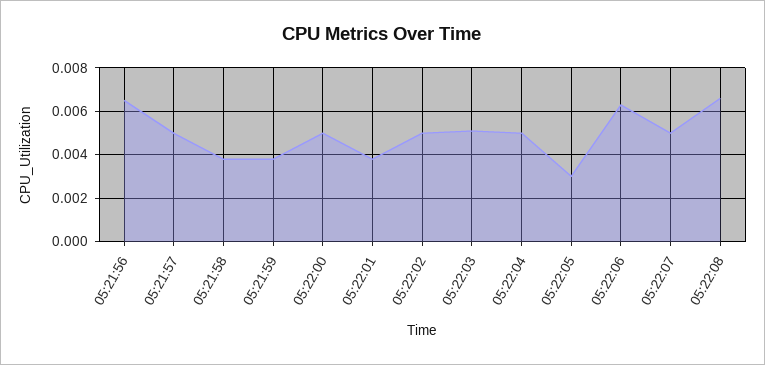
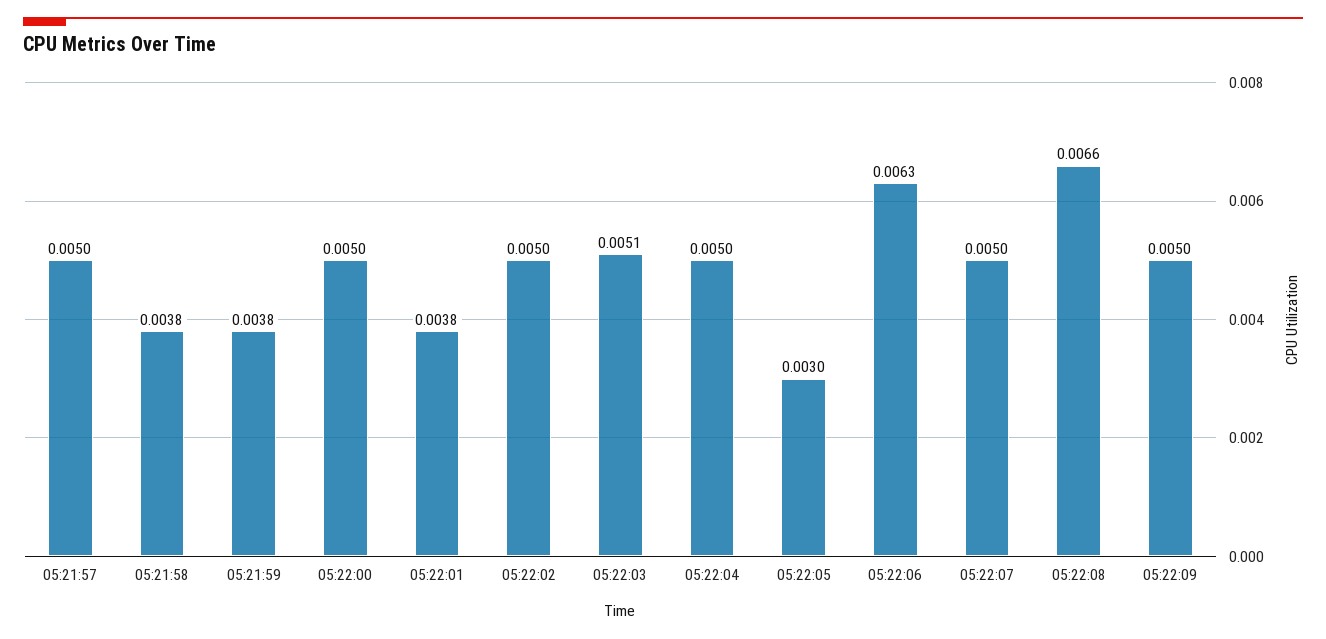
05:21:56: 0.0065 -> none
05:22:09: none -> 0.005

